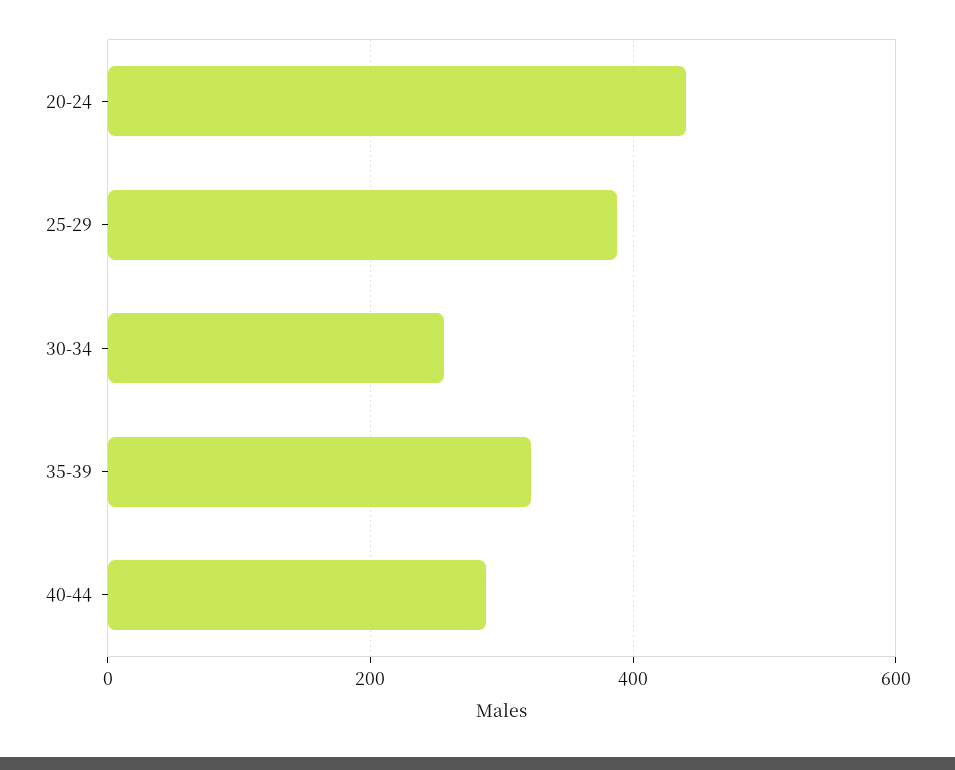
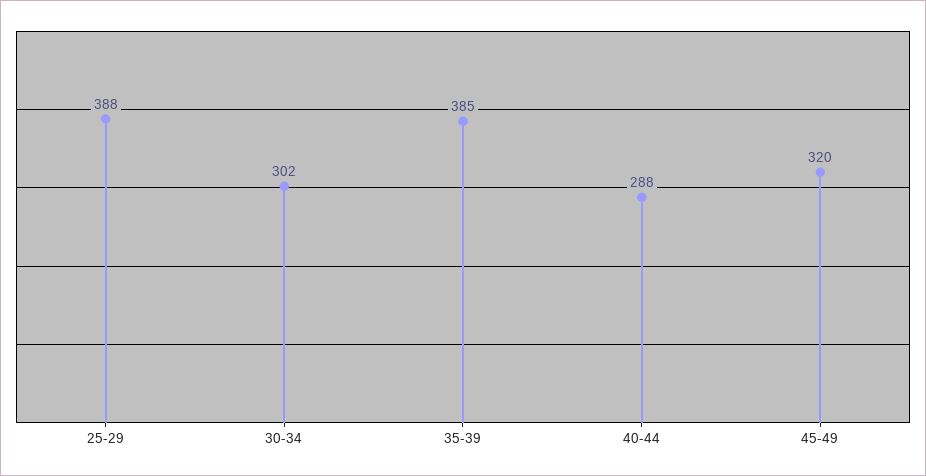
20-24: 440 -> none
30-34: 260 -> 302
35-39: 320 -> 385
45-49: none -> 320

